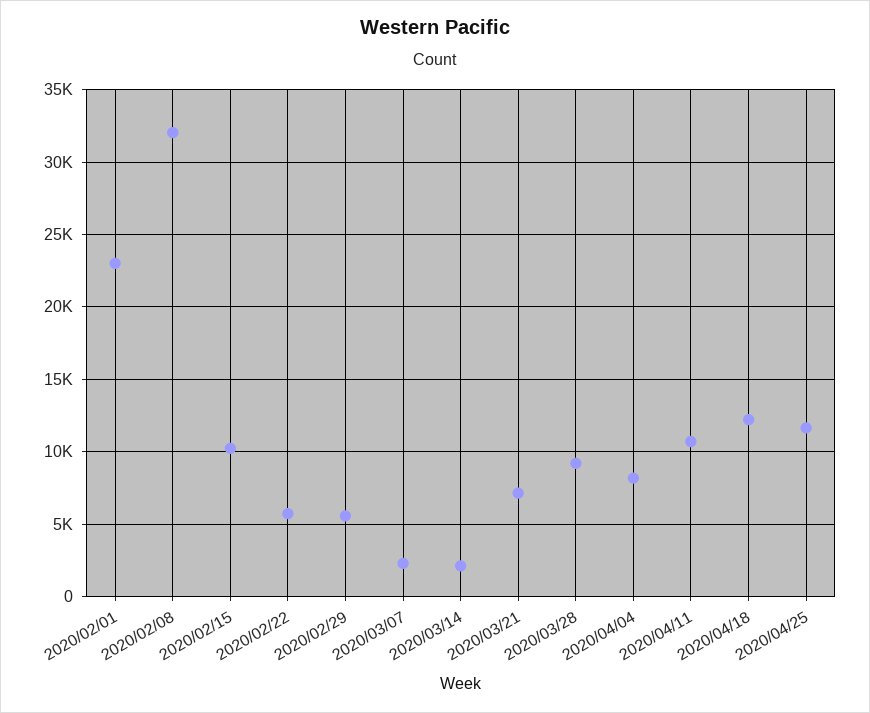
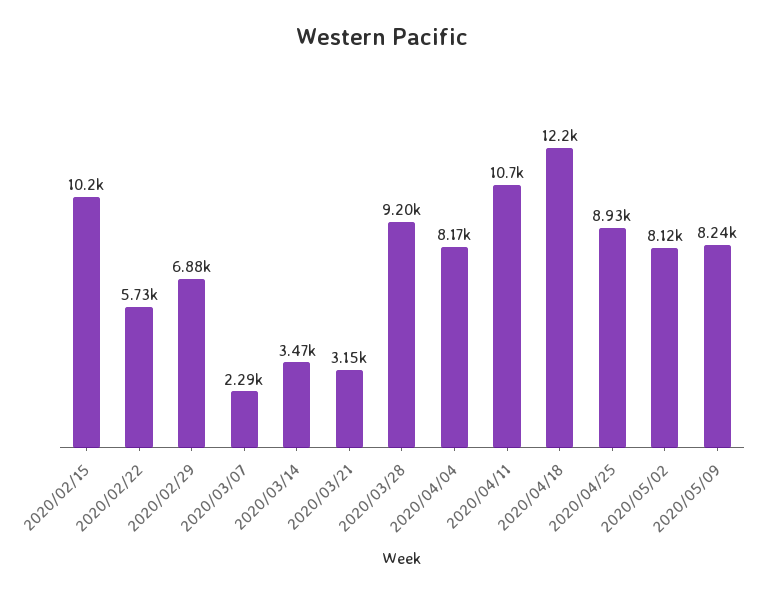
2020/02/01: 23000 -> none
2020/02/08: 32000 -> none
2020/02/29: 5500 -> 6880
2020/03/14: 2000 -> 3470
2020/03/21: 7000 -> 3150
2020/04/25: 11500 -> 8930
2020/05/02: none -> 8120
2020/05/09: none -> 8240

